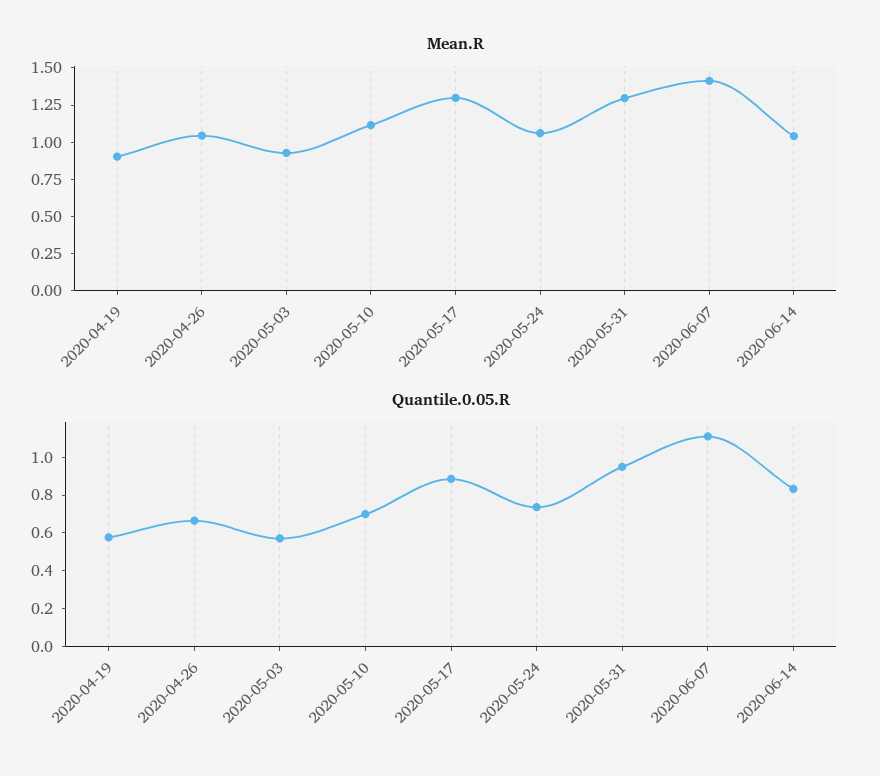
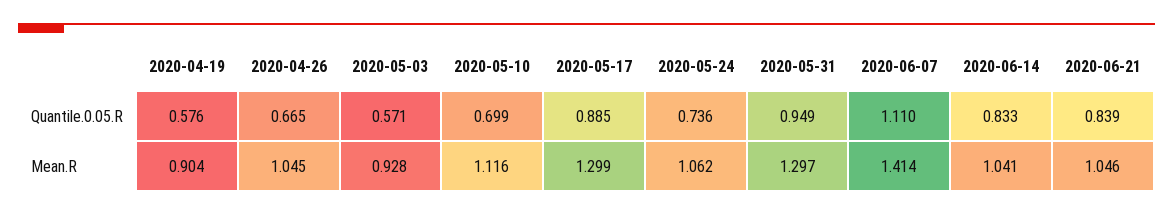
Quantile.0.05.R, 2020-06-21: none -> 0.839
Mean.R, 2020-06-21: none -> 1.046

